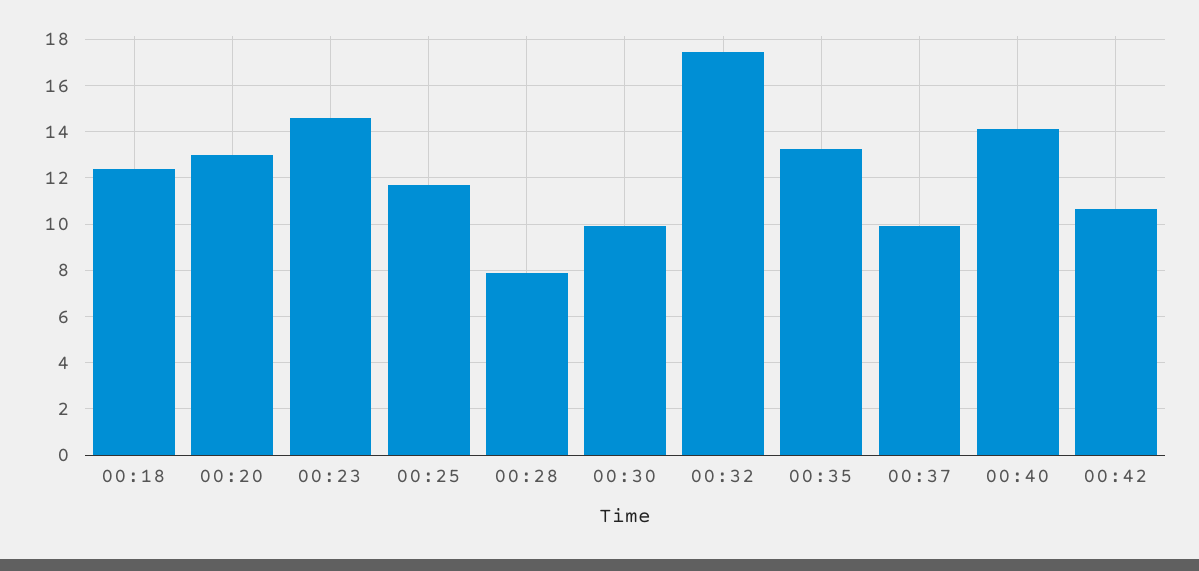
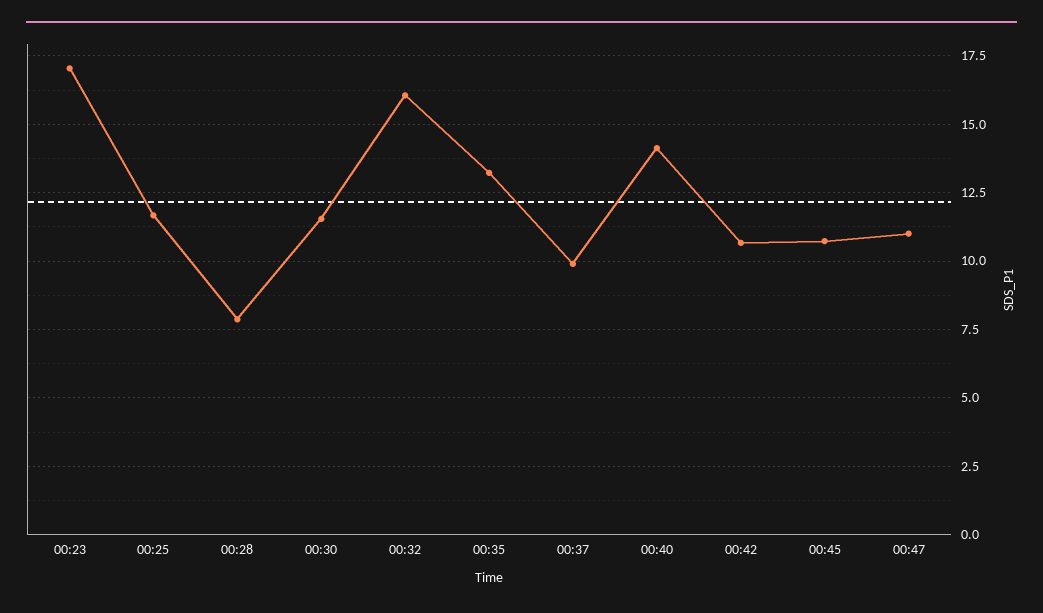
00:18: 12.5 -> none
00:20: 13 -> none
00:23: 14.5 -> 17
00:30: 10 -> 11.5
00:32: 17.5 -> 16
00:45: none -> 10.75
00:47: none -> 11

